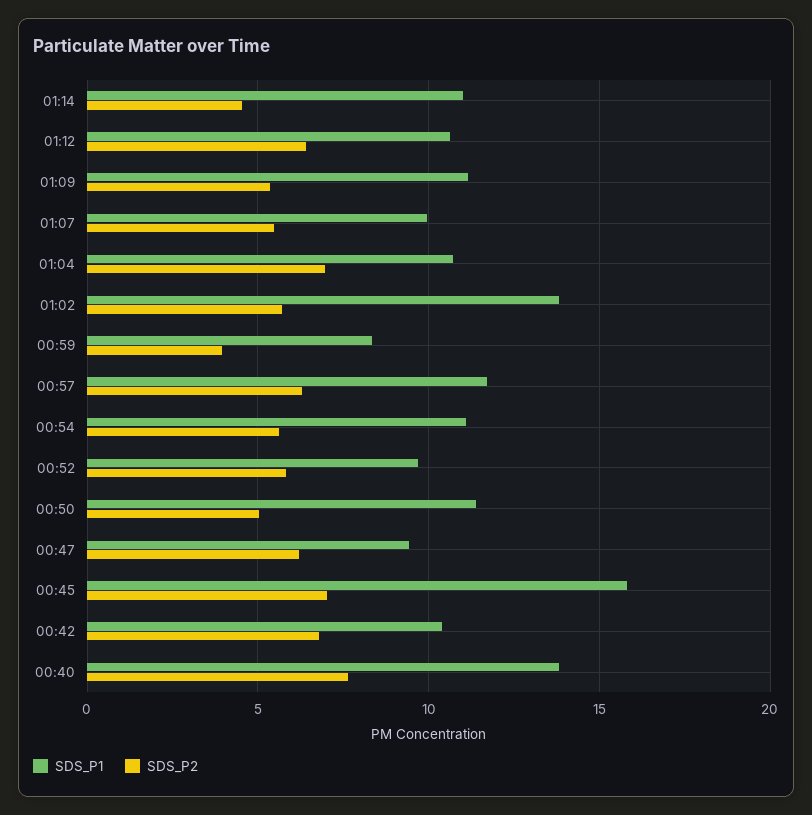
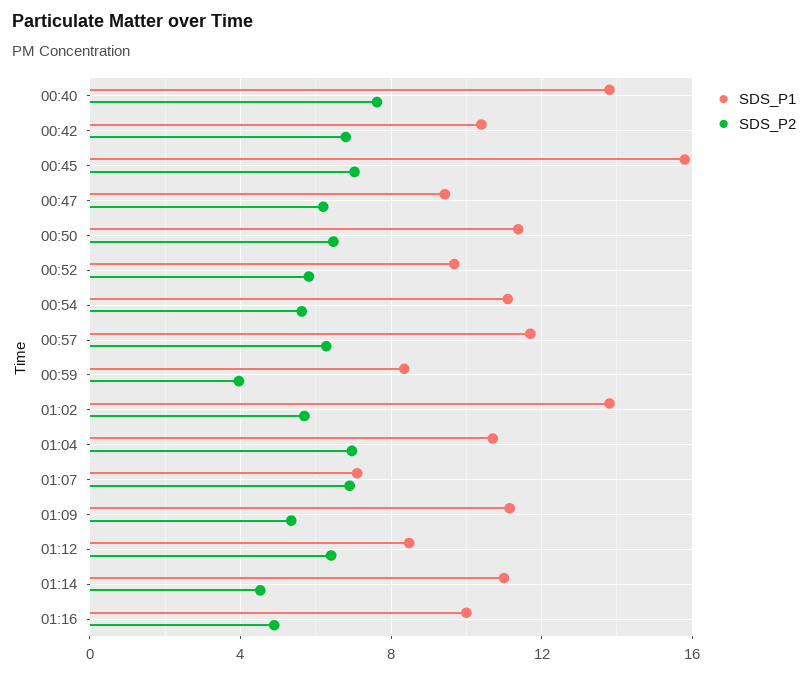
SDS_P1, 01:12: 10.5 -> 8.5
SDS_P1, 01:07: 10 -> 7
SDS_P2, 01:07: 5.5 -> 7
SDS_P2, 00:50: 5 -> 6.5
SDS_P1, 01:16: none -> 10
SDS_P2, 01:16: none -> 5

